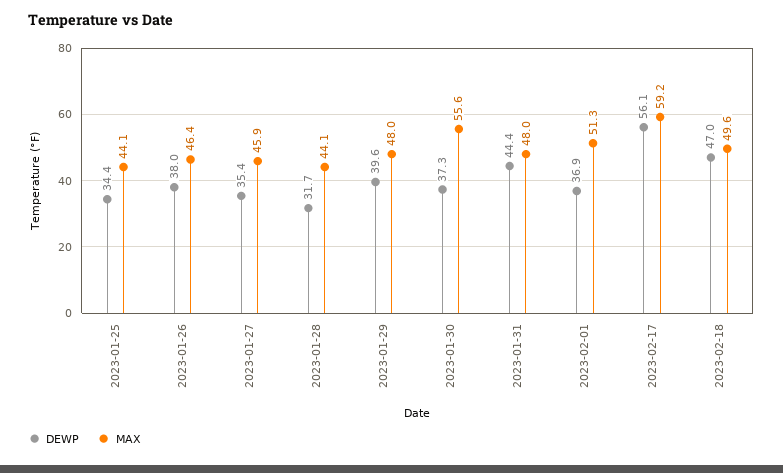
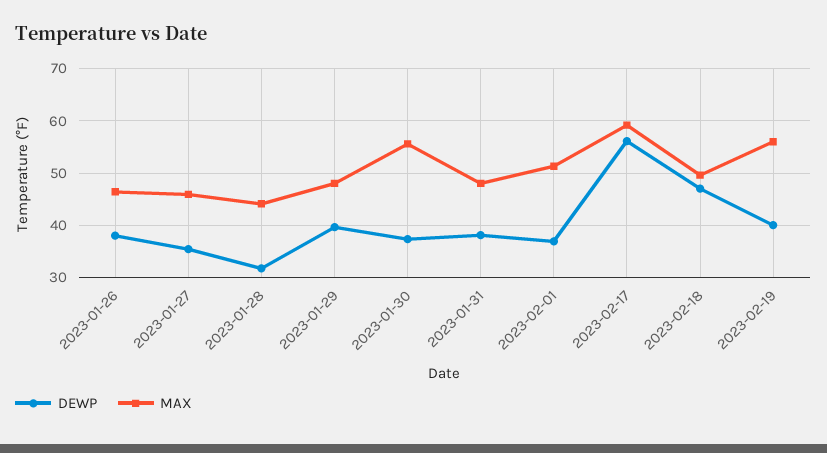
DEWP, 2023-01-25: 34.4 -> none
MAX, 2023-01-25: 44.1 -> none
DEWP, 2023-01-31: 44.4 -> 38
DEWP, 2023-02-19: none -> 40
MAX, 2023-02-19: none -> 56

